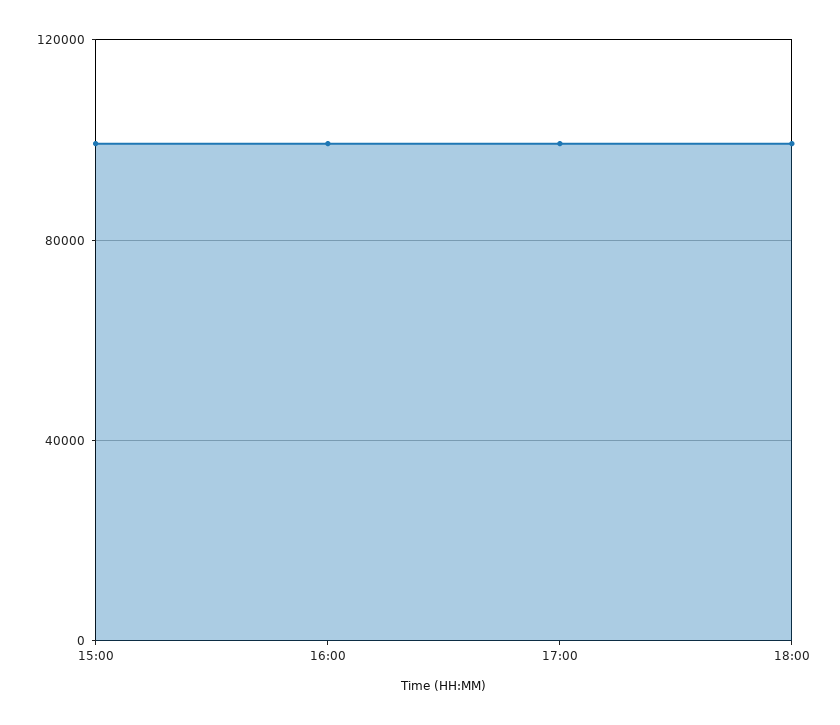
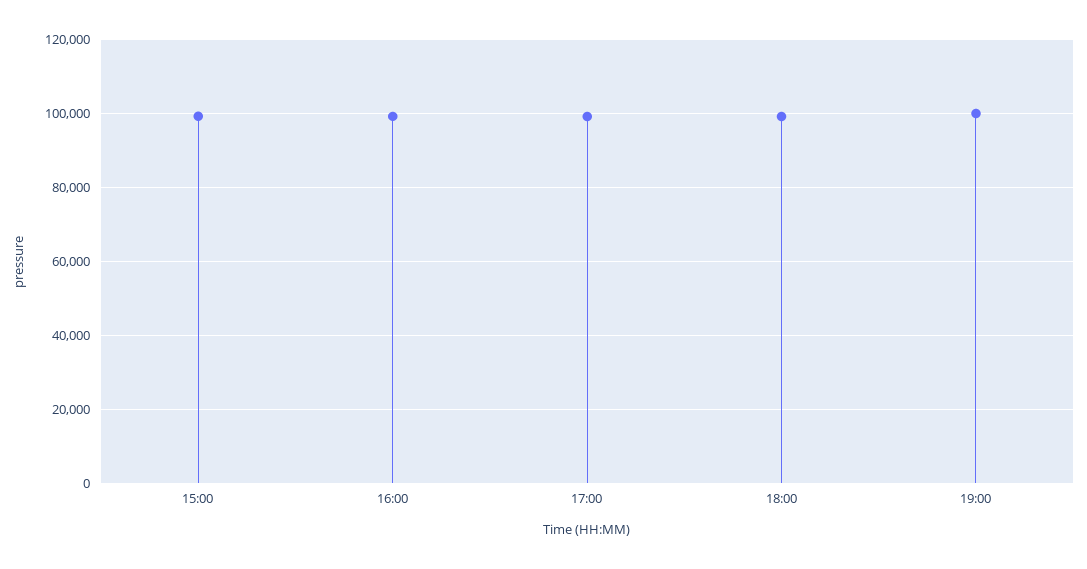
19:00: none -> 100000

